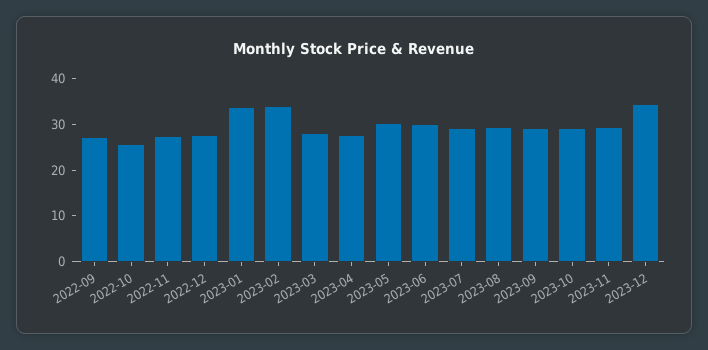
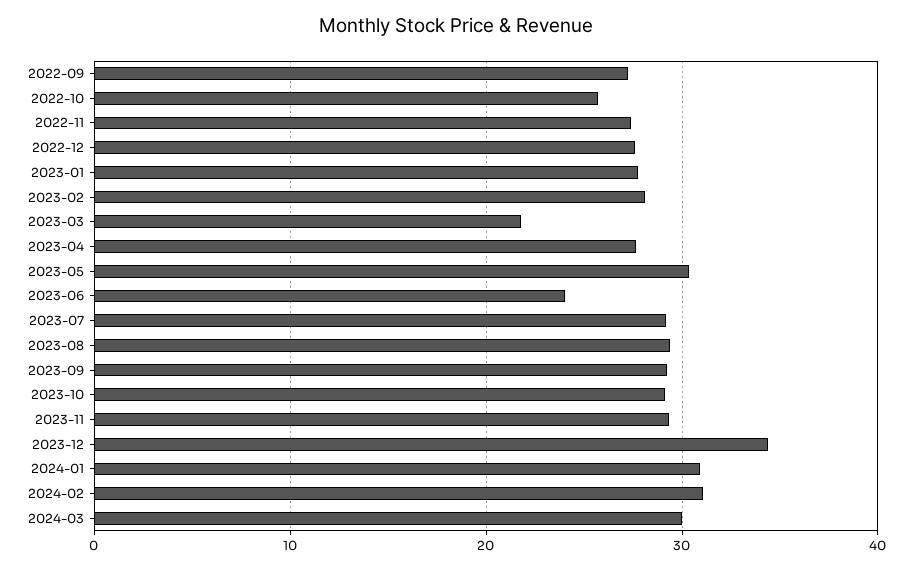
2023-01: 34 -> 28
2023-02: 34 -> 28
2023-03: 28 -> 22
2023-06: 30 -> 24
2024-01: none -> 31
2024-02: none -> 31
2024-03: none -> 30

